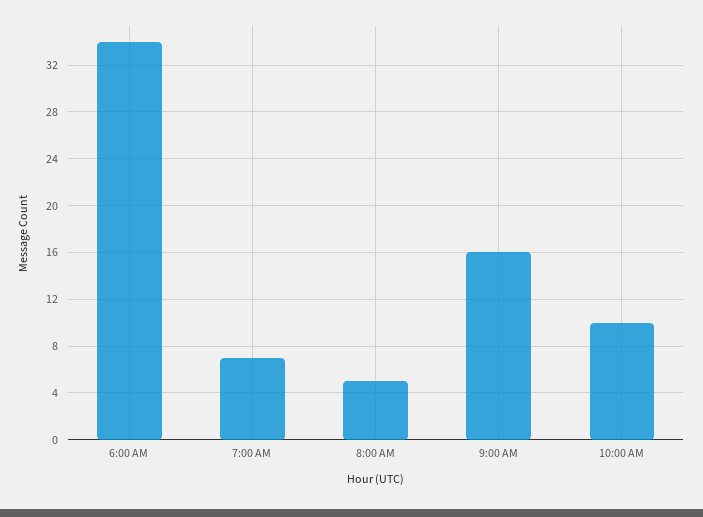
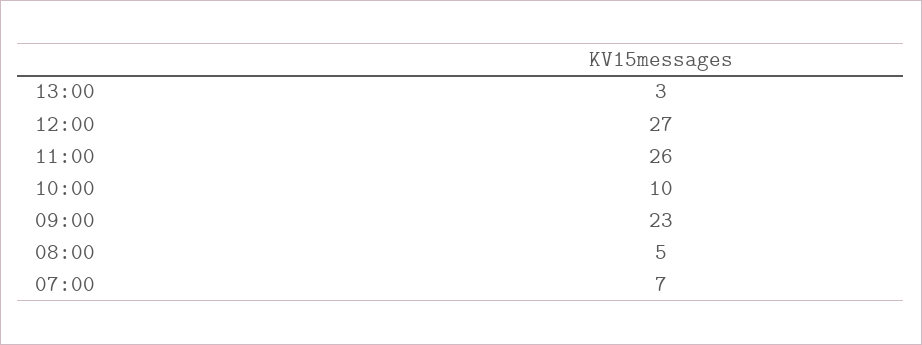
6:00 AM: 34 -> none
9:00 AM: 16 -> 23
13:00: none -> 3
12:00: none -> 27
11:00: none -> 26

